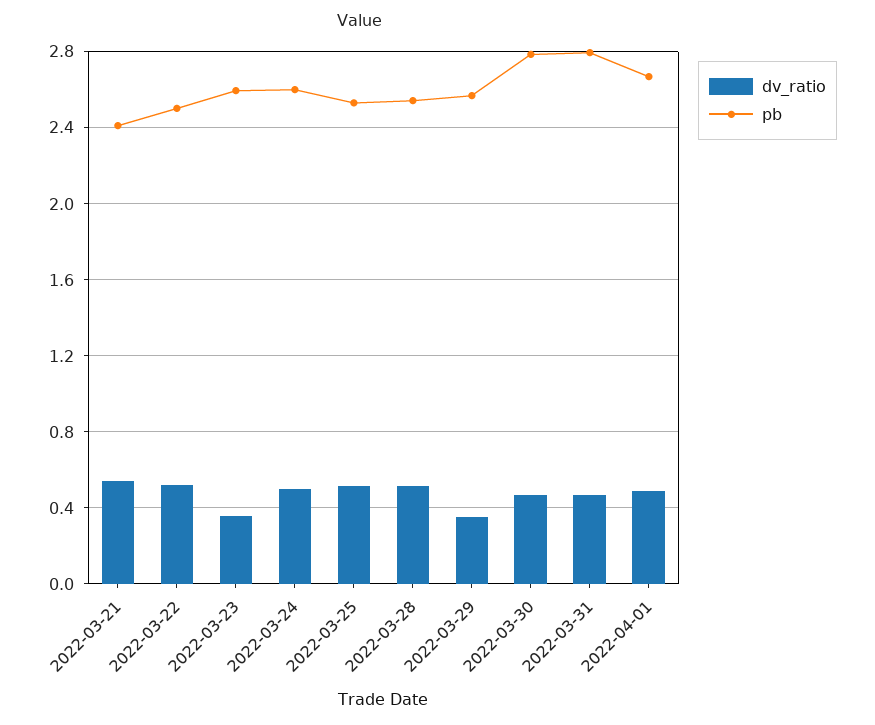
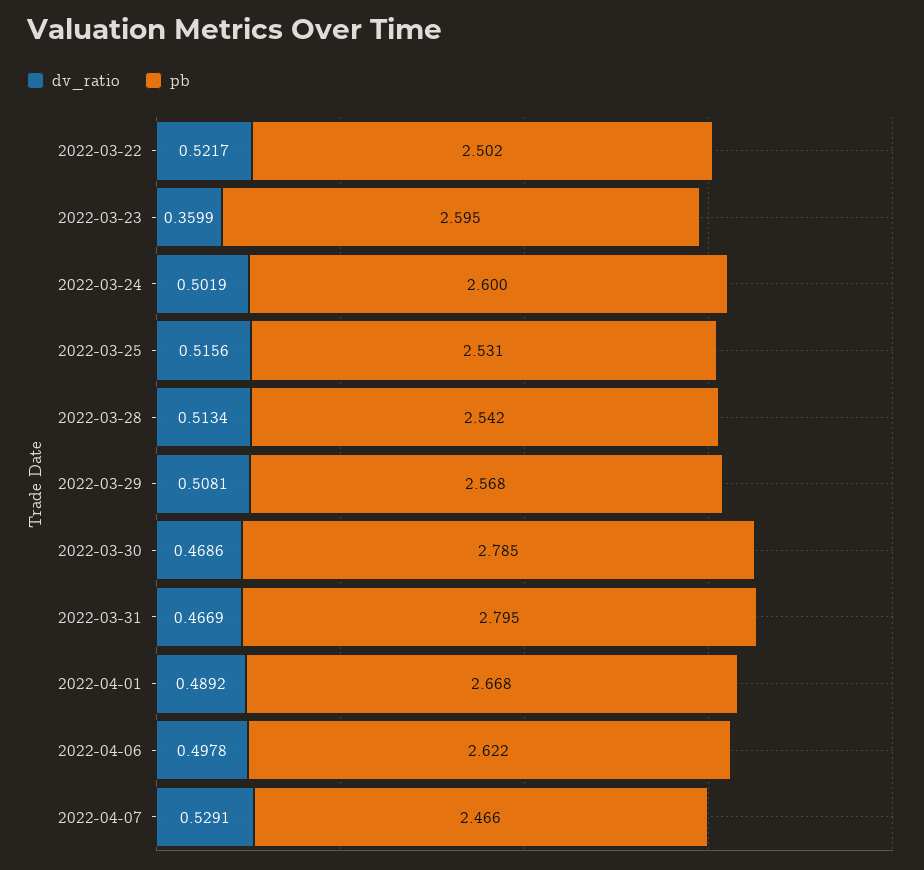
dv_ratio, 2022-03-21: 0.55 -> none
pb, 2022-03-21: 2.4 -> none
dv_ratio, 2022-03-29: 0.35 -> 0.5081
dv_ratio, 2022-04-06: none -> 0.4978
pb, 2022-04-06: none -> 2.622
dv_ratio, 2022-04-07: none -> 0.5291
pb, 2022-04-07: none -> 2.466

